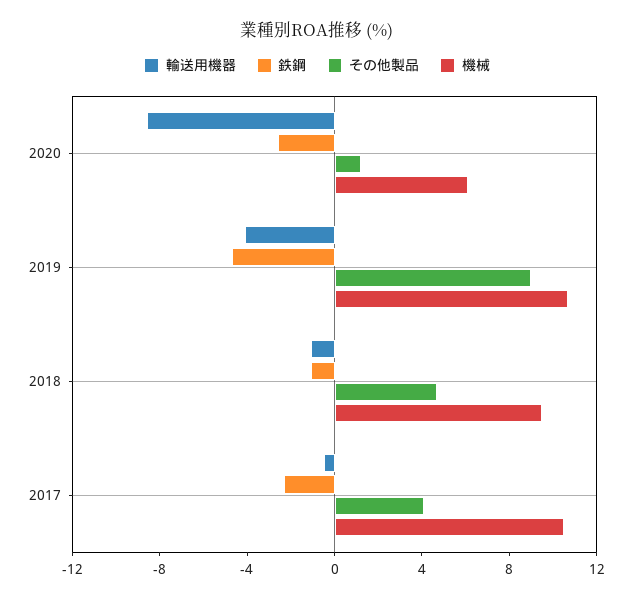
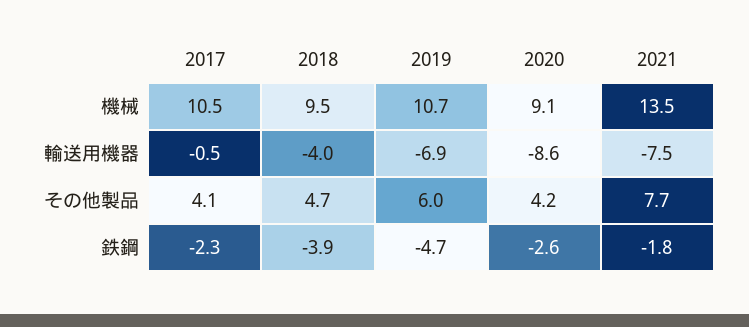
その他製品, 2020: 1 -> 4.2
機械, 2020: 6 -> 9.1
輸送用機器, 2019: -4 -> -6.9
その他製品, 2019: 9 -> 6
輸送用機器, 2018: -1 -> -4
鉄鋼, 2018: -1 -> -3.9
機械, 2021: none -> 13.5
輸送用機器, 2021: none -> -7.5
その他製品, 2021: none -> 7.7
鉄鋼, 2021: none -> -1.8

